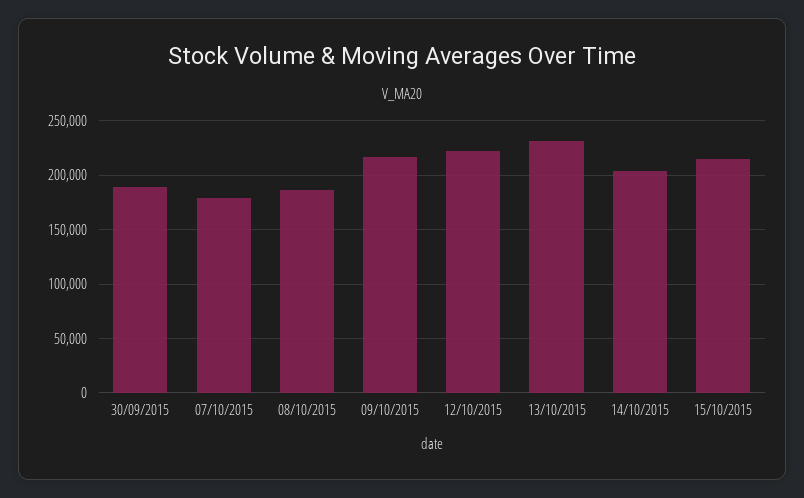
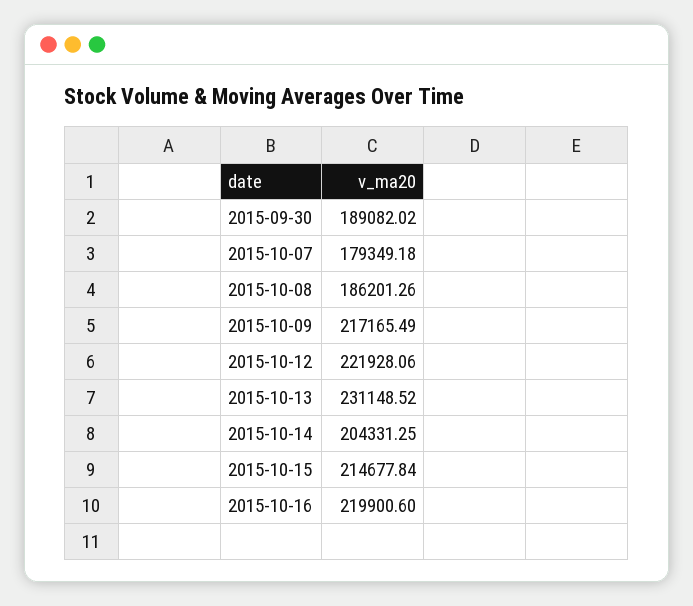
2015-10-16: none -> 219900.6

